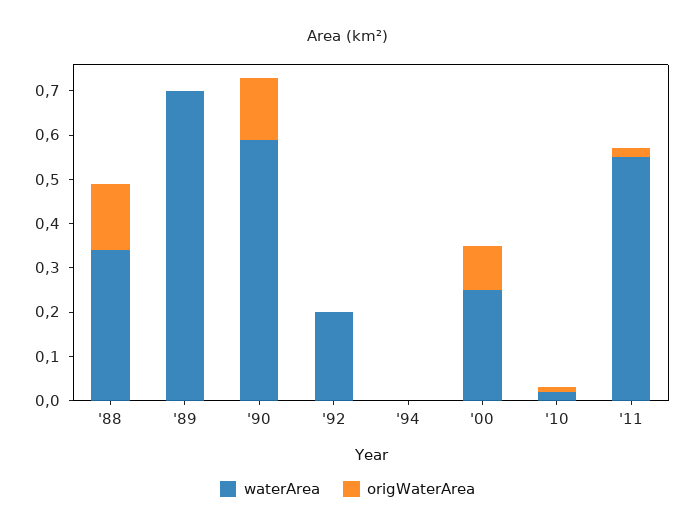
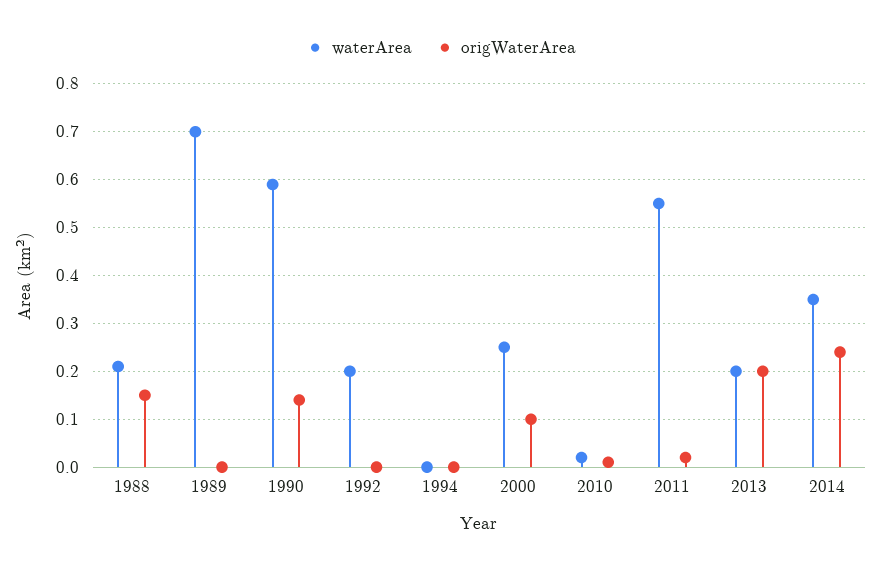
waterArea, '88: 0.35 -> 0.2
waterArea, 2013: none -> 0.2
origWaterArea, 2013: none -> 0.2
waterArea, 2014: none -> 0.35
origWaterArea, 2014: none -> 0.25

